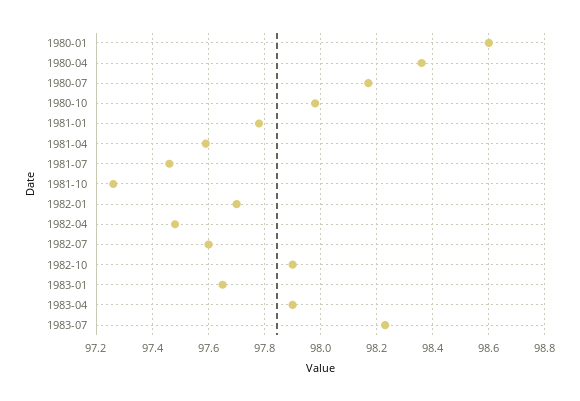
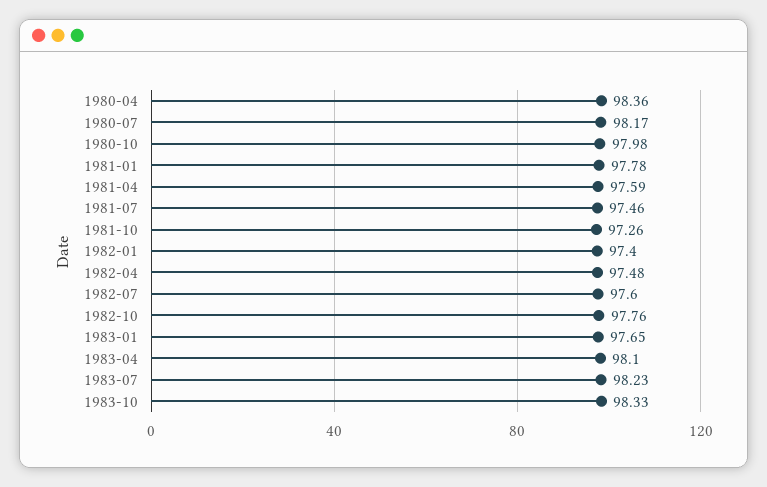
1980-01: 98.6 -> none
1982-01: 97.7 -> 97.4
1982-10: 97.9 -> 97.76
1983-04: 97.9 -> 98.1
1983-10: none -> 98.33

